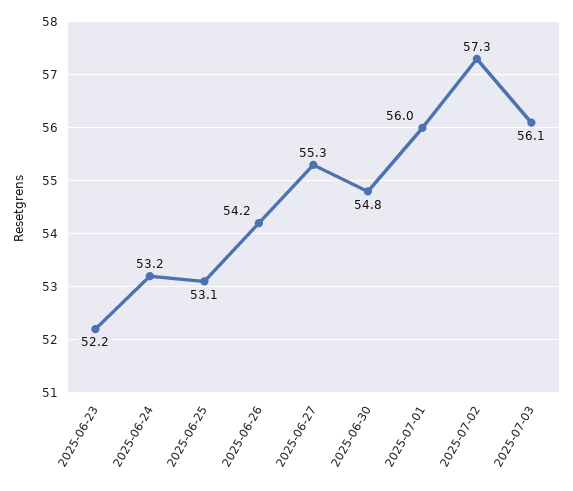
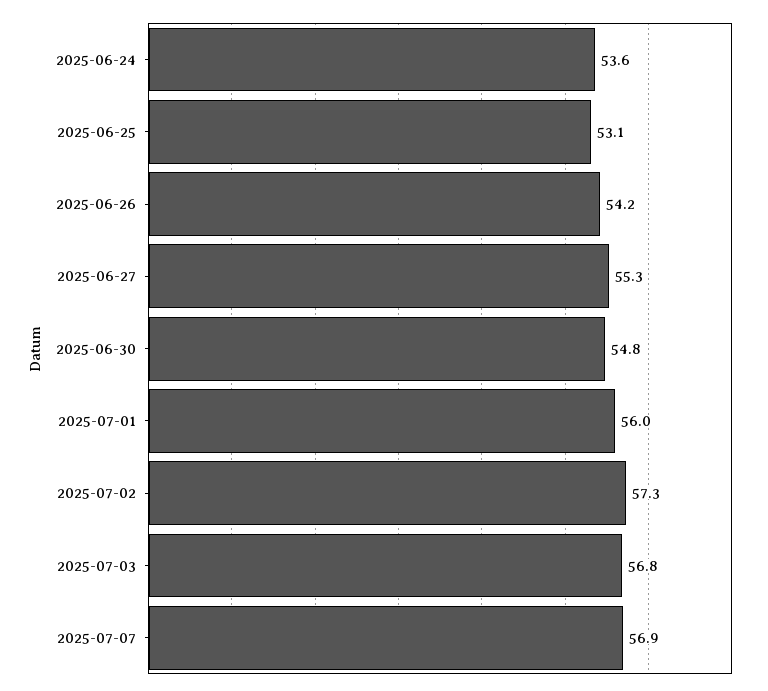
2025-06-23: 52.2 -> none
2025-06-24: 53.2 -> 53.6
2025-07-03: 56.1 -> 56.8
2025-07-07: none -> 56.9

